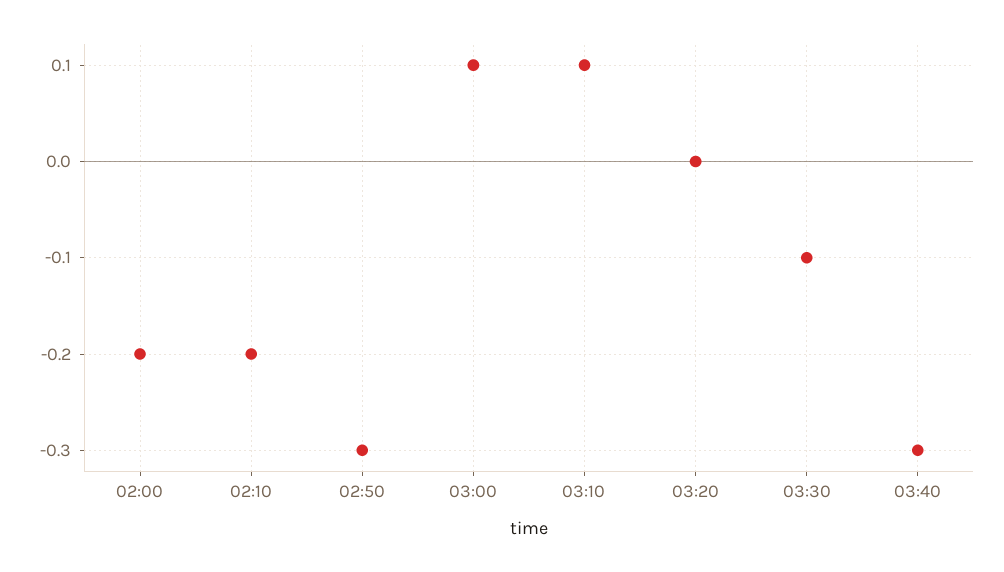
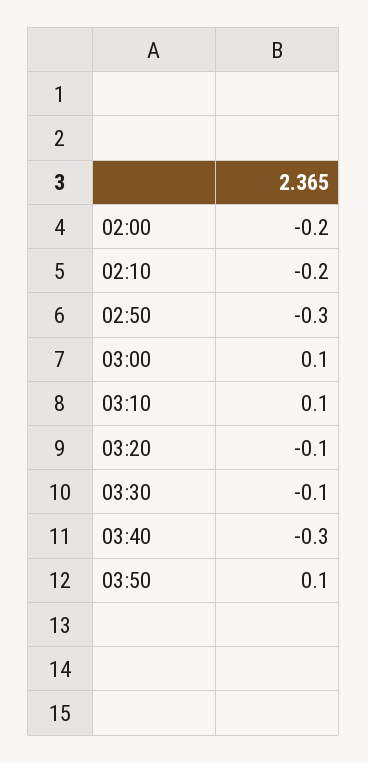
03:20: 0 -> -0.1
03:50: none -> 0.1

